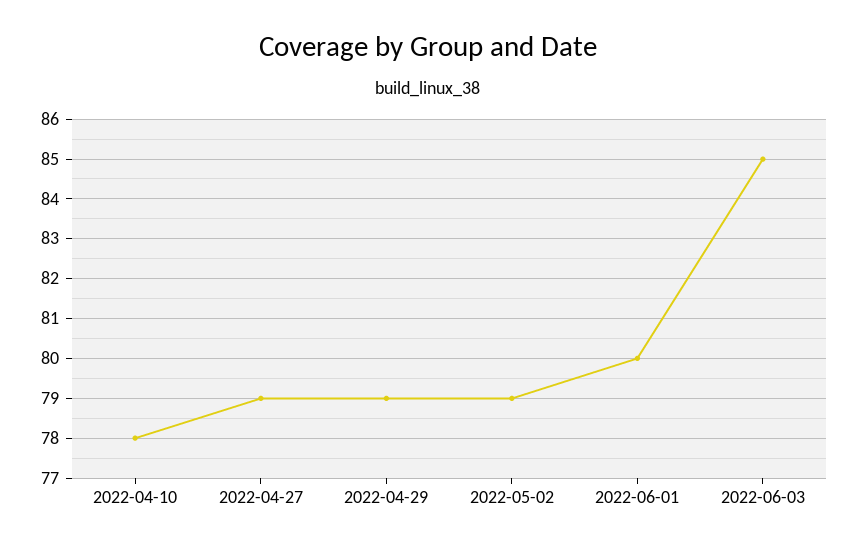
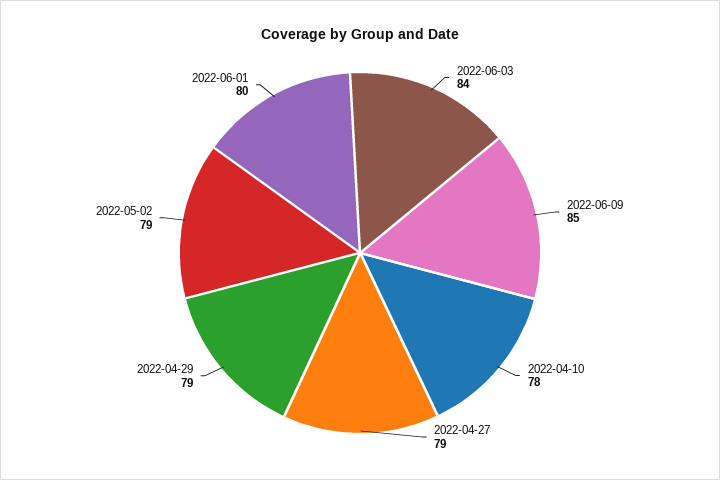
2022-06-03: 85 -> 84
2022-06-09: none -> 85

